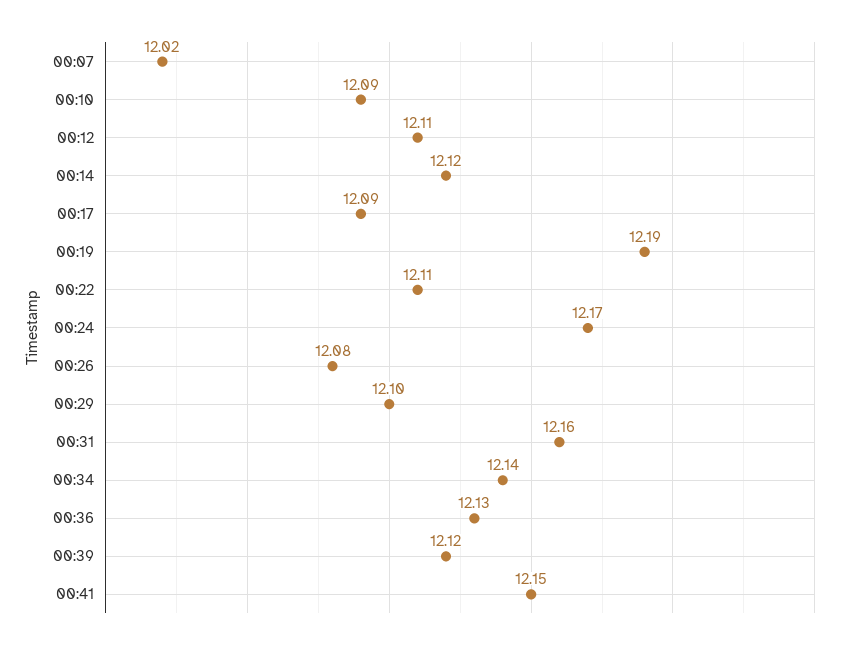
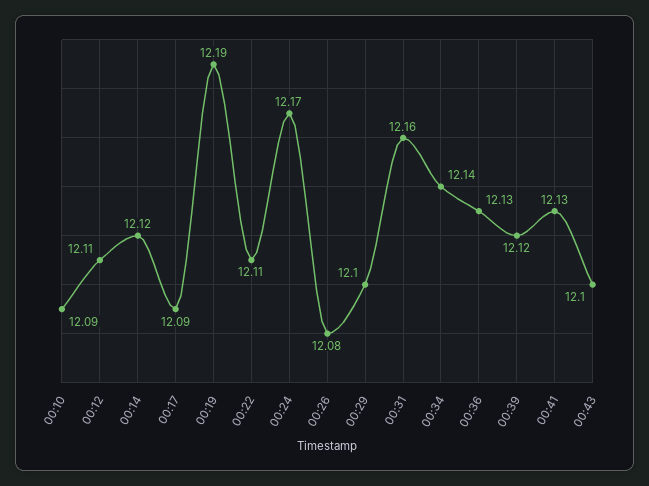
00:07: 12.02 -> none
00:41: 12.15 -> 12.13
00:43: none -> 12.1

